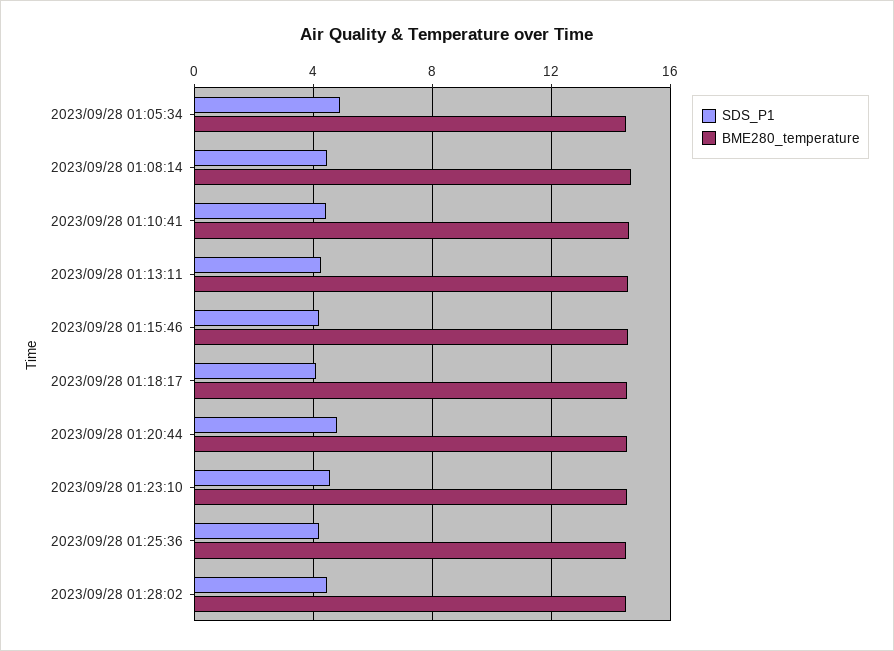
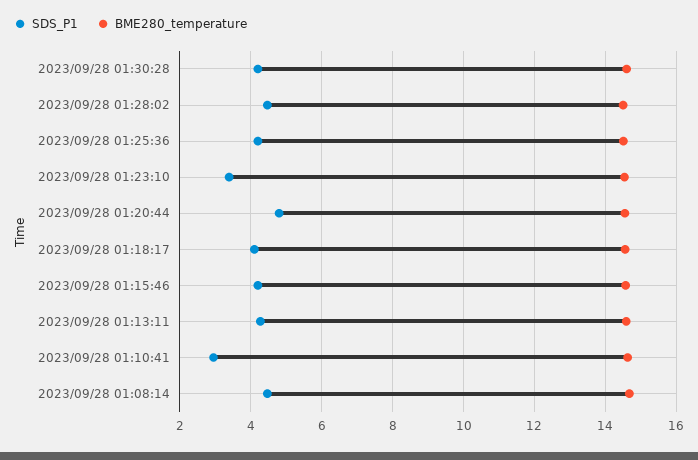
SDS_P1, 2023/09/28 01:05:34: 5 -> none
BME280_temperature, 2023/09/28 01:05:34: 14.5 -> none
SDS_P1, 2023/09/28 01:10:41: 4.5 -> 3
SDS_P1, 2023/09/28 01:23:10: 4.5 -> 3.4
SDS_P1, 2023/09/28 01:30:28: none -> 4.2
BME280_temperature, 2023/09/28 01:30:28: none -> 14.6

